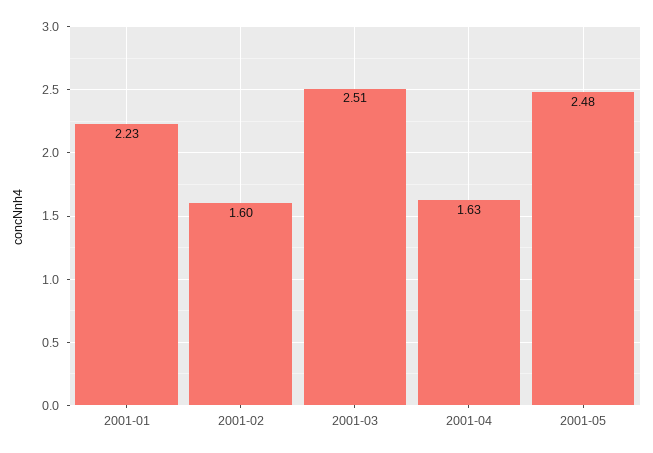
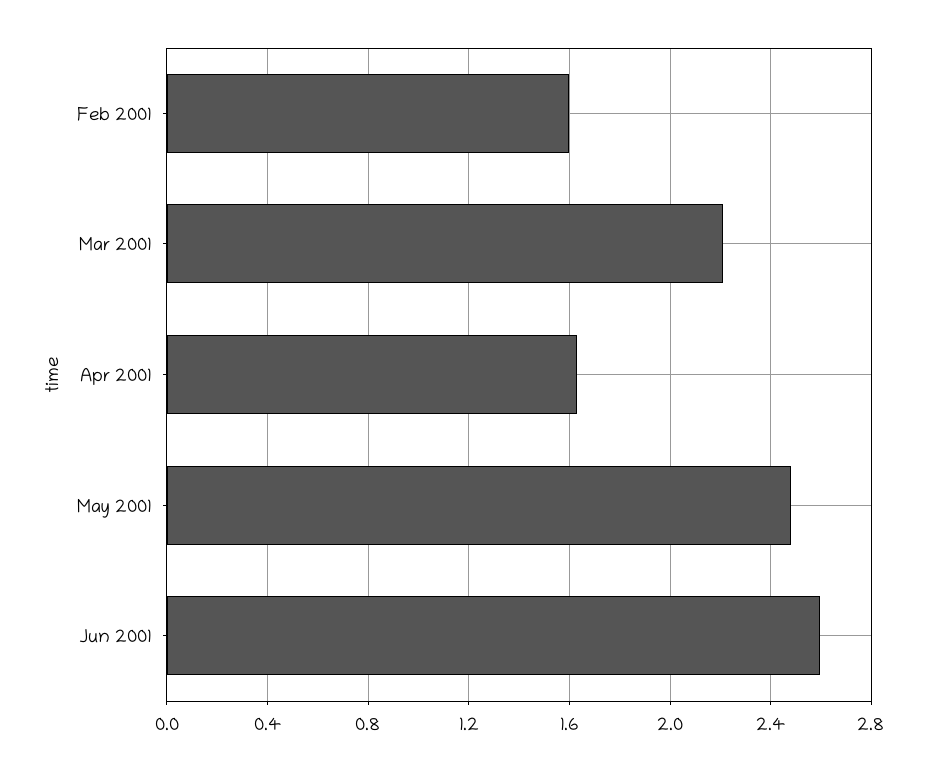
2001-01: 2.23 -> none
2001-03: 2.51 -> 2.2
Jun 2001: none -> 2.6

